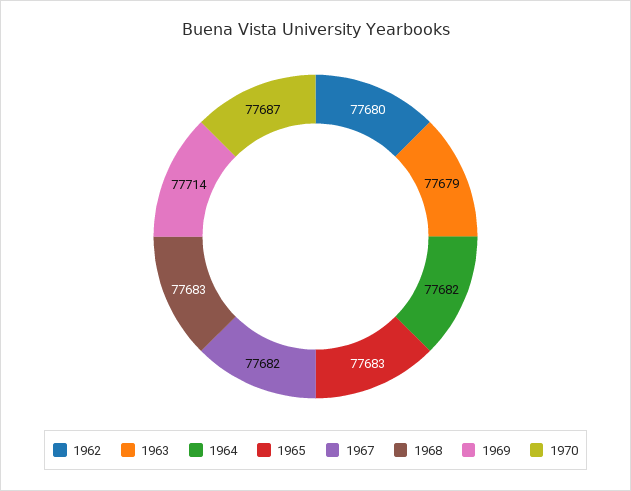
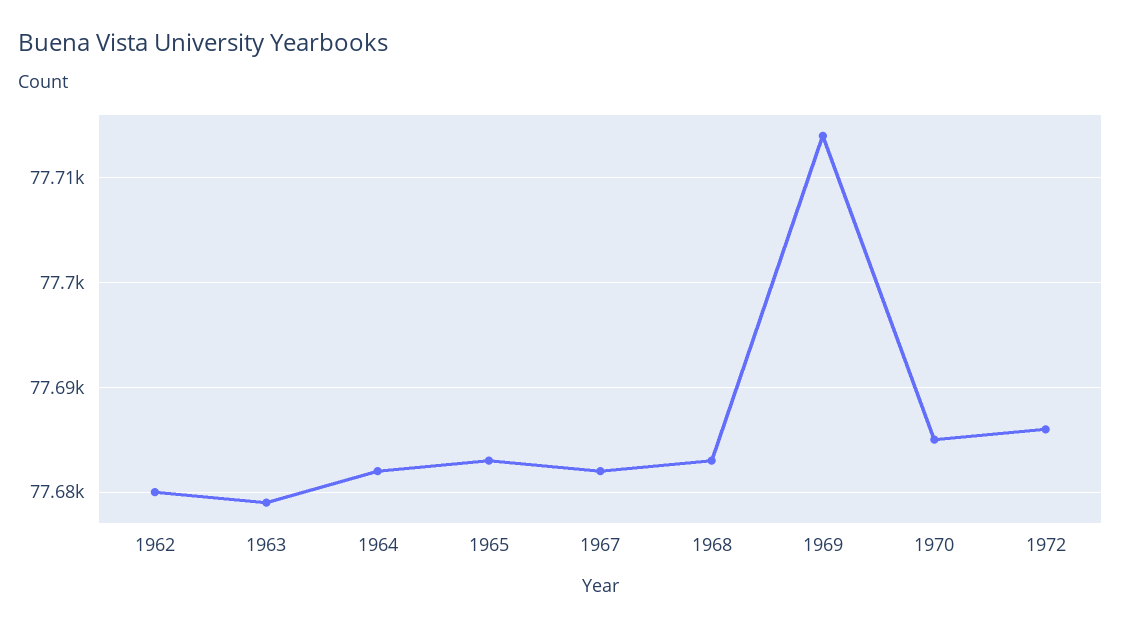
1970: 77687 -> 77685
1972: none -> 77686

